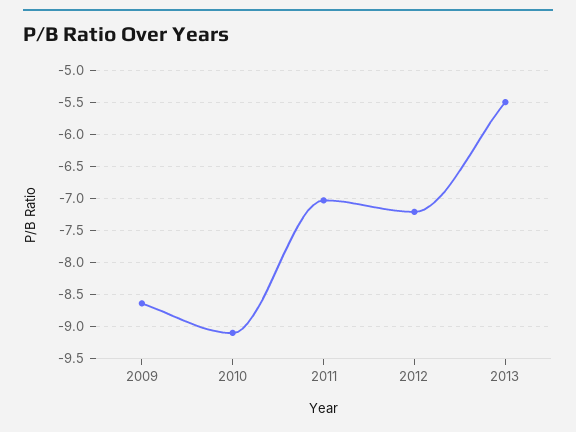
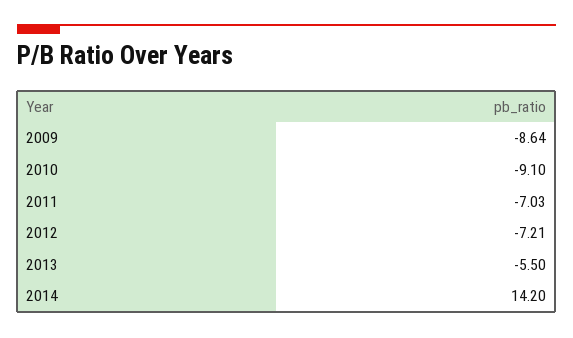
2014: none -> 14.2

